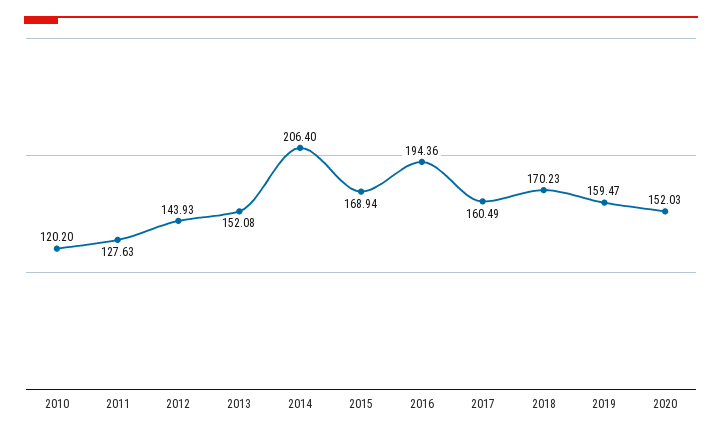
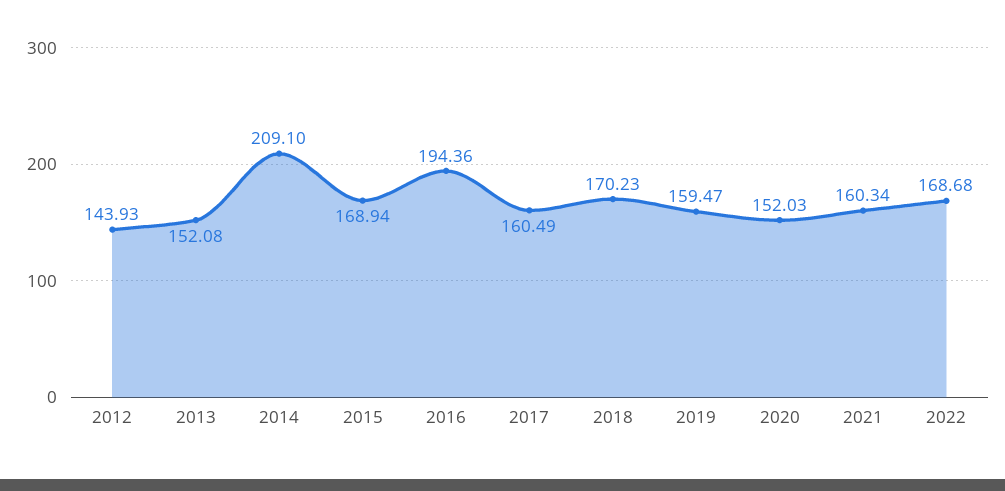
2010: 120.2 -> none
2011: 127.63 -> none
2014: 206.4 -> 209.1
2021: none -> 160.34
2022: none -> 168.68

